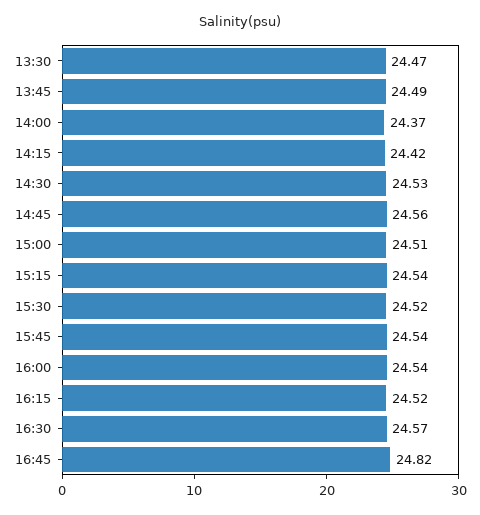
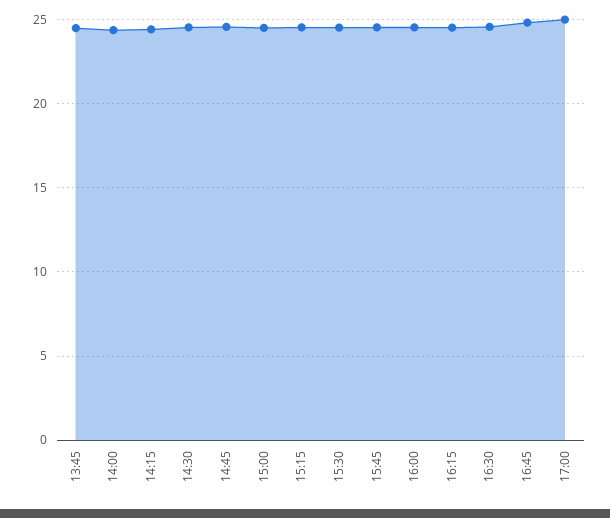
13:30: 24.47 -> none
17:00: none -> 25

